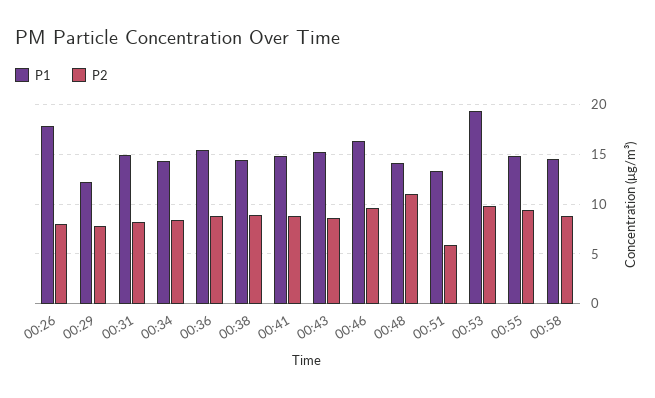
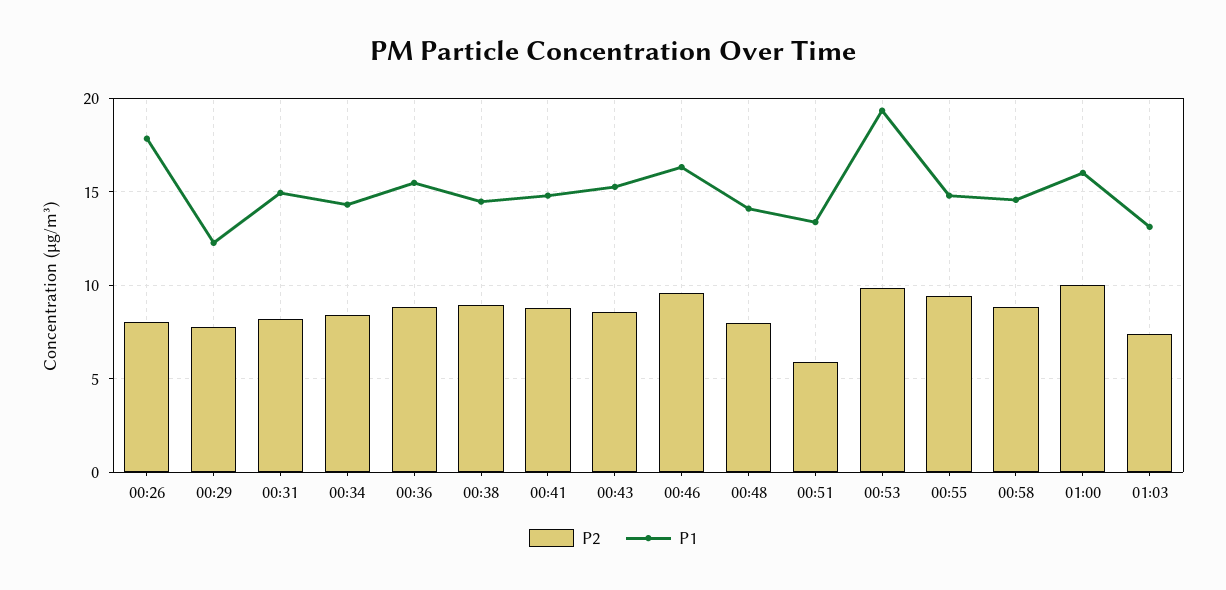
P2, 00:48: 11 -> 8
P2, 01:00: none -> 10
P1, 01:00: none -> 16
P2, 01:03: none -> 7.5
P1, 01:03: none -> 13

